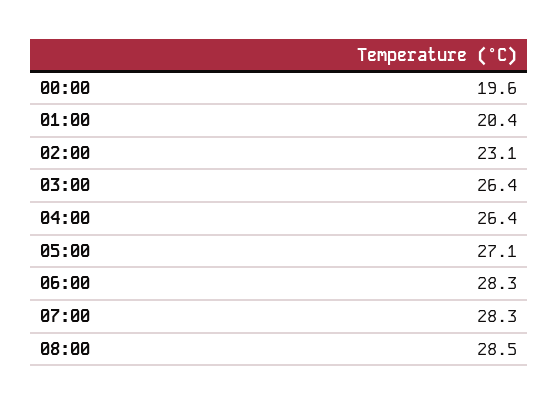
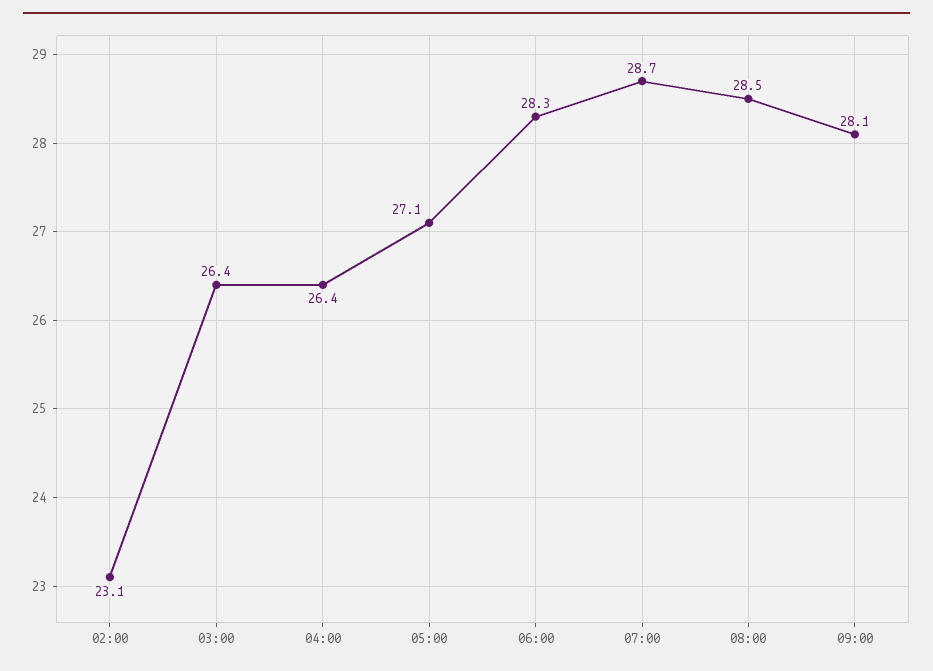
00:00: 19.6 -> none
01:00: 20.4 -> none
07:00: 28.3 -> 28.7
09:00: none -> 28.1

